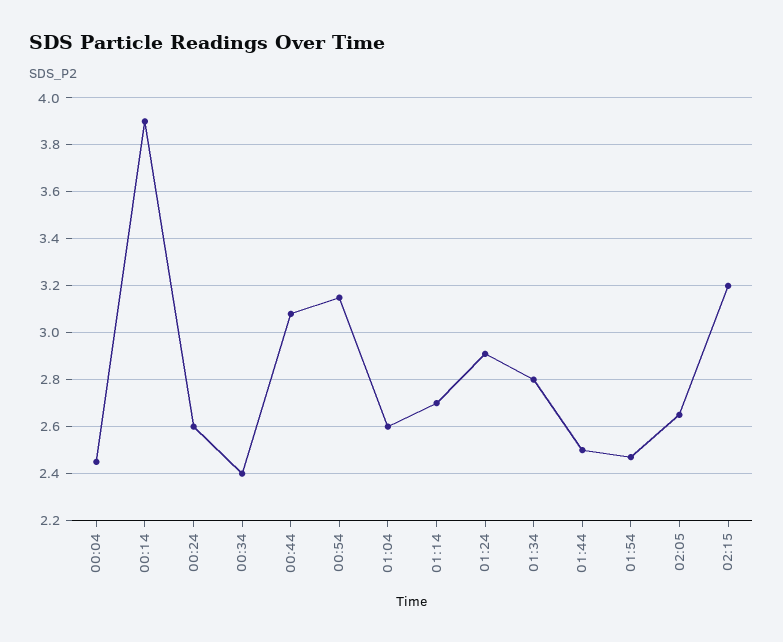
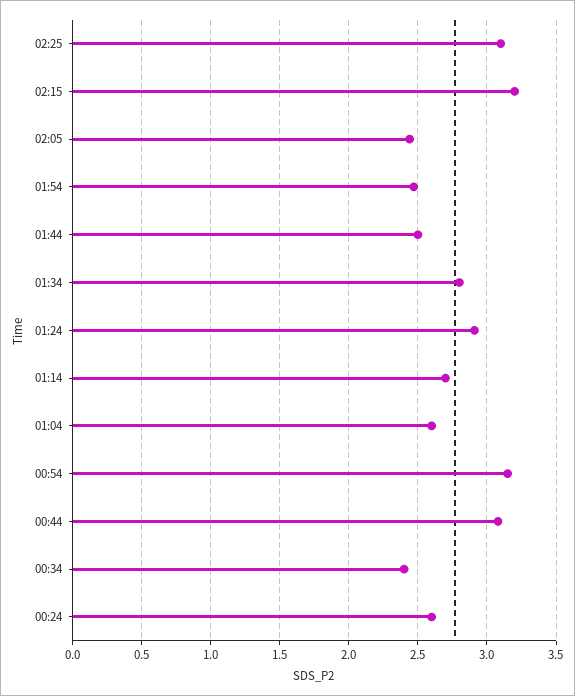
00:04: 2.45 -> none
00:14: 3.9 -> none
02:05: 2.65 -> 2.45
02:25: none -> 3.1

